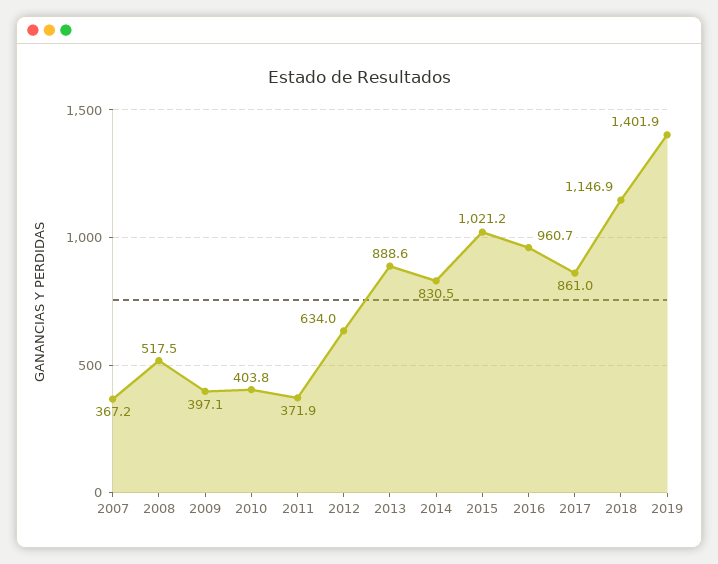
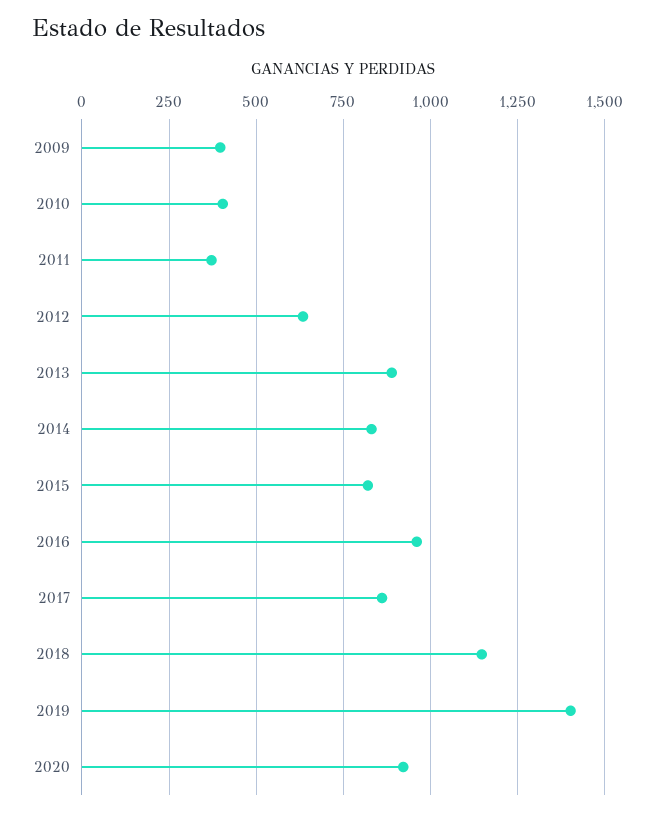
2007: 367.2 -> none
2008: 517.5 -> none
2015: 1021.2 -> 825
2020: none -> 925

